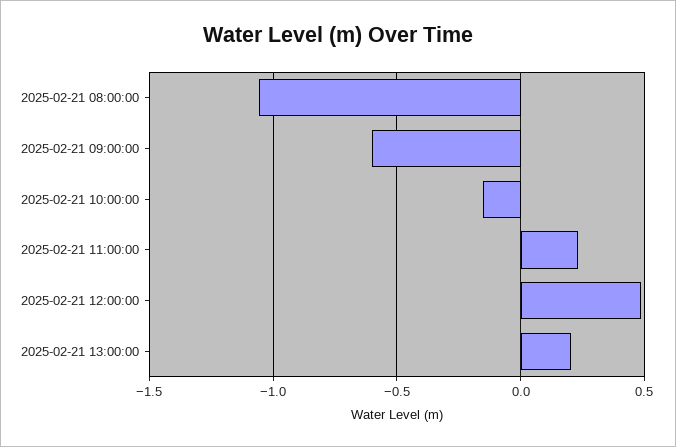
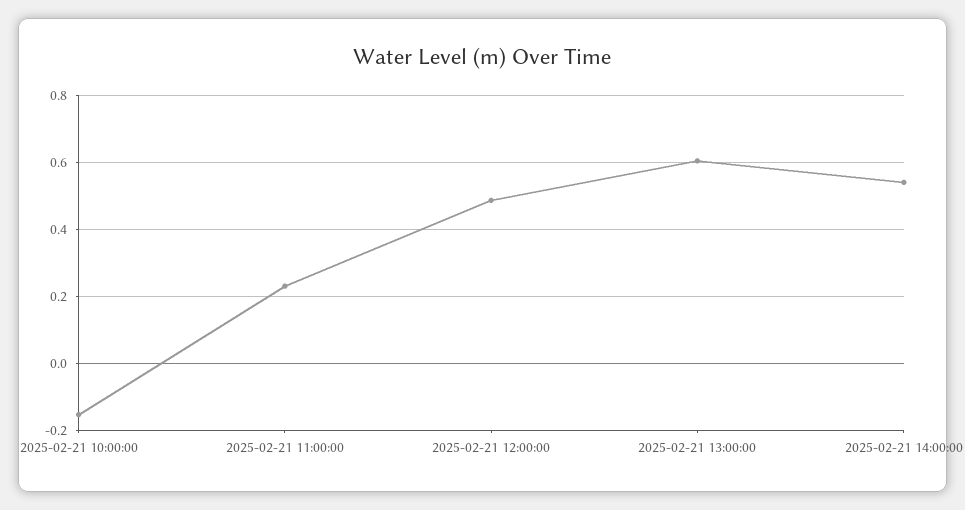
2025-02-21 08:00:00: -1.05 -> none
2025-02-21 09:00:00: -0.6 -> none
2025-02-21 13:00:00: 0.2 -> 0.6
2025-02-21 14:00:00: none -> 0.54

